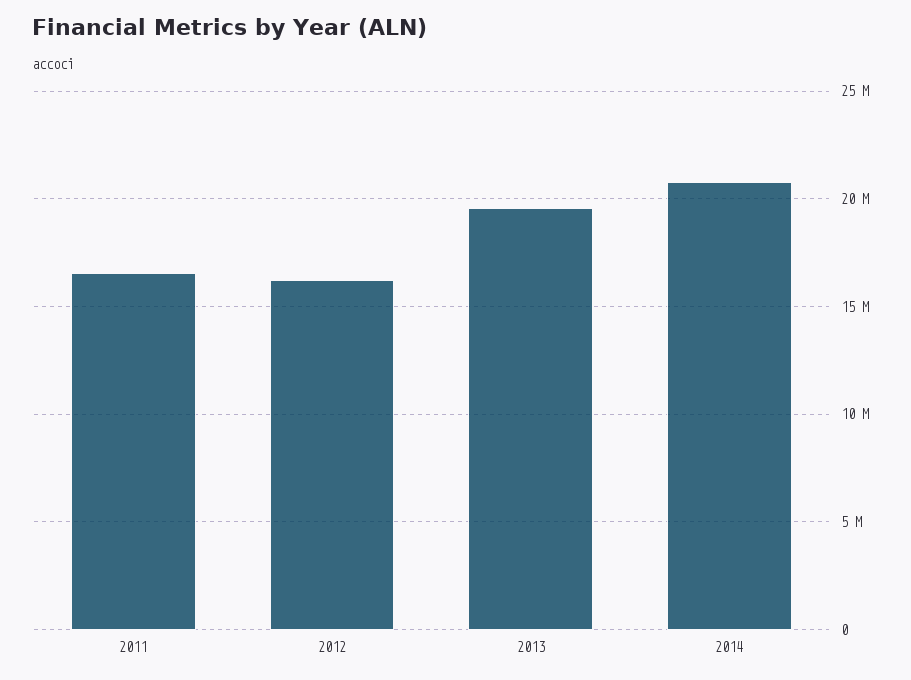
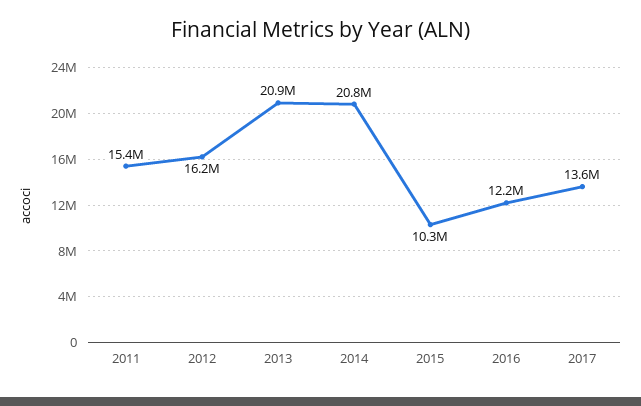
2011: 16500000 -> 15400000
2013: 19500000 -> 20900000
2015: none -> 10300000
2016: none -> 12200000
2017: none -> 13600000

